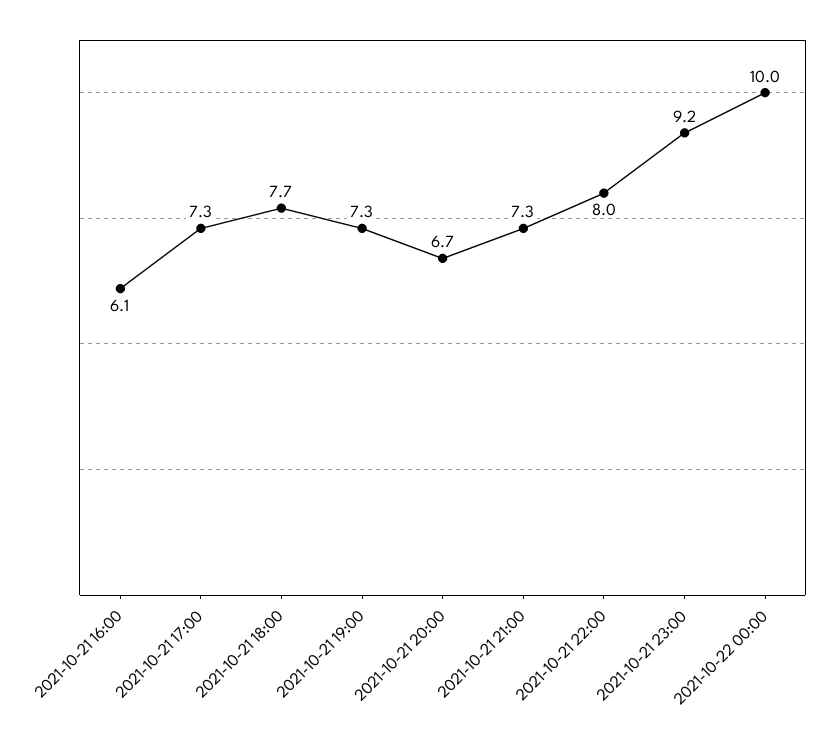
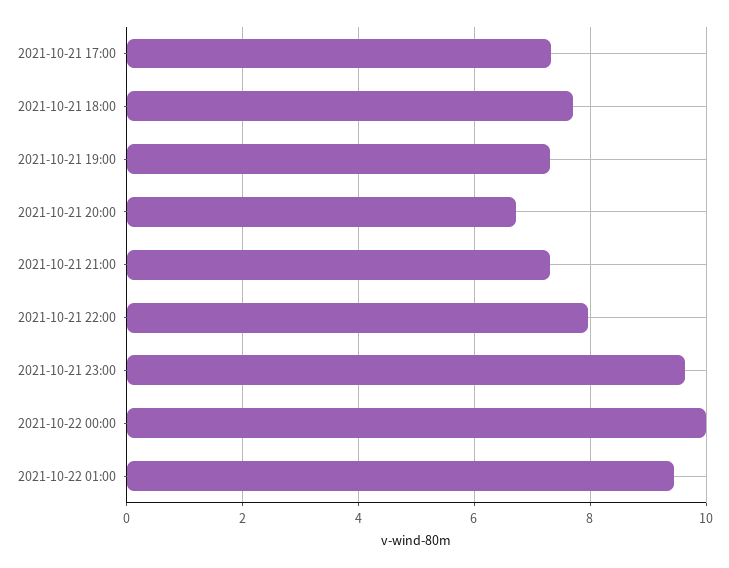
2021-10-21 16:00: 6.1 -> none
2021-10-21 23:00: 9.2 -> 9.6
2021-10-22 01:00: none -> 9.4

